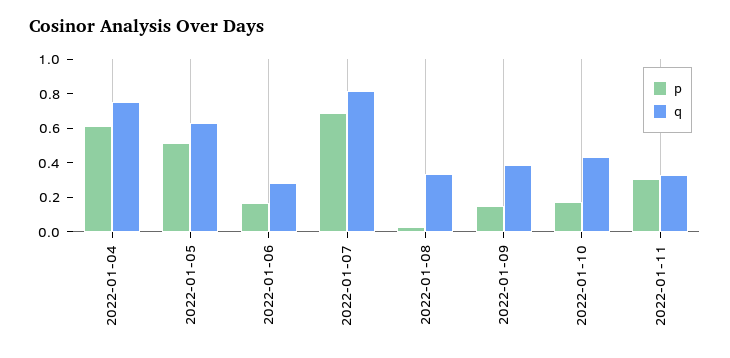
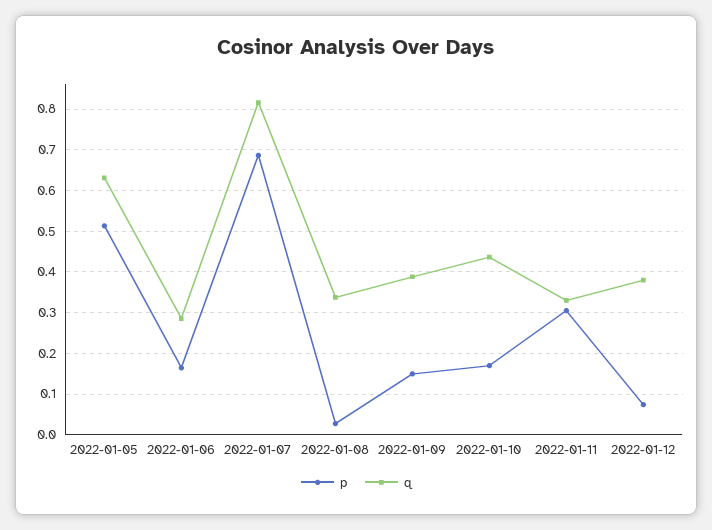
p, 2022-01-04: 0.6 -> none
q, 2022-01-04: 0.75 -> none
p, 2022-01-12: none -> 0.08
q, 2022-01-12: none -> 0.38

